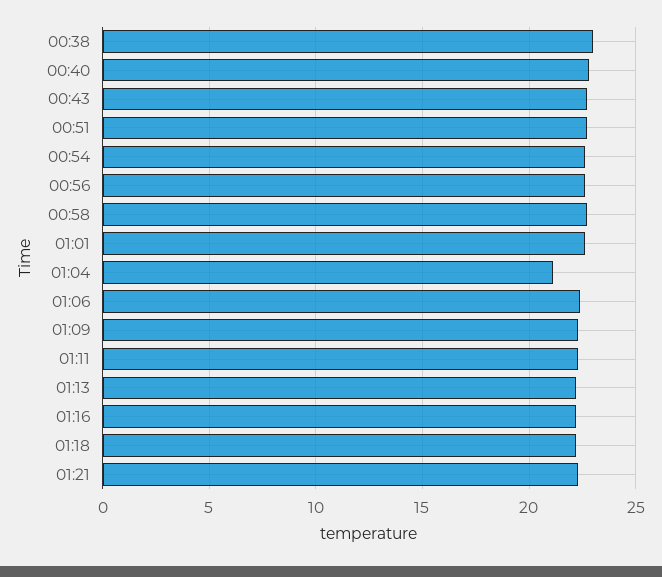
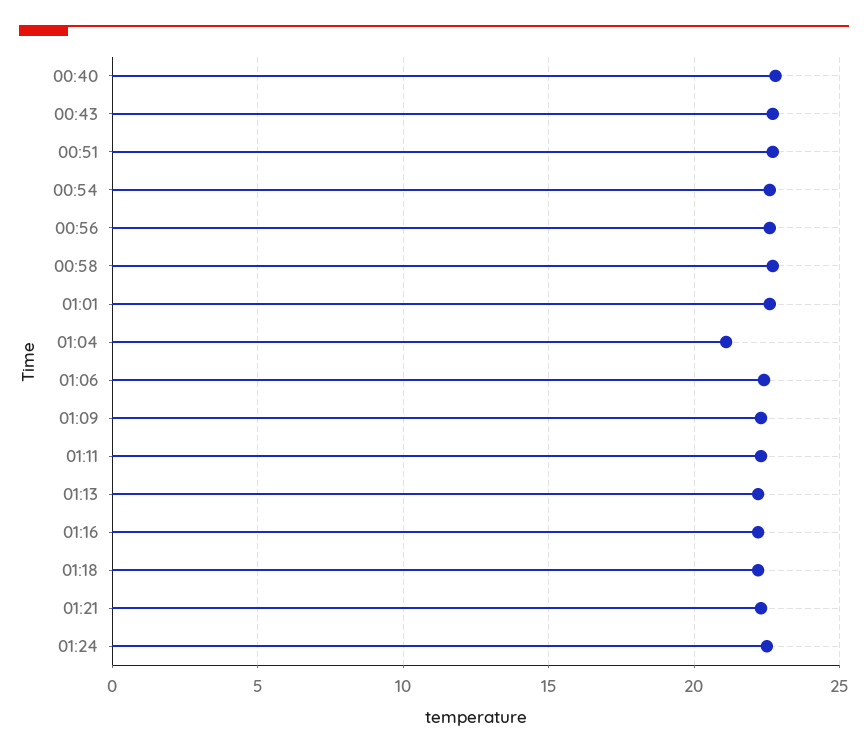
00:38: 23 -> none
01:24: none -> 22.5

